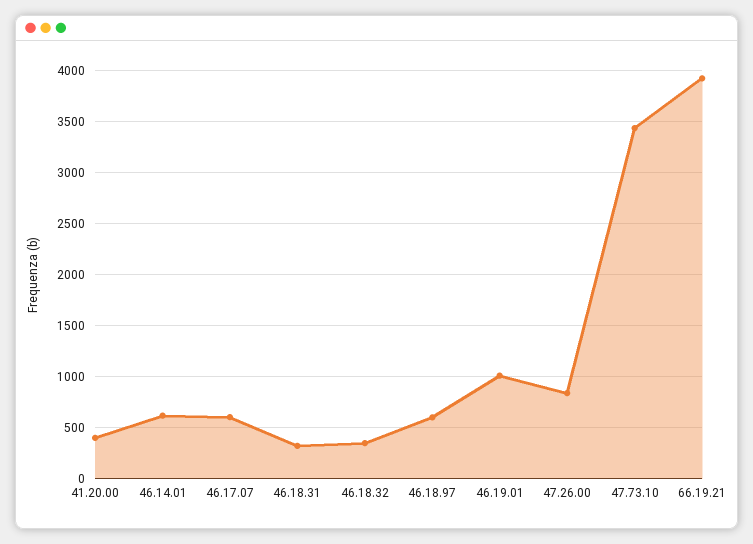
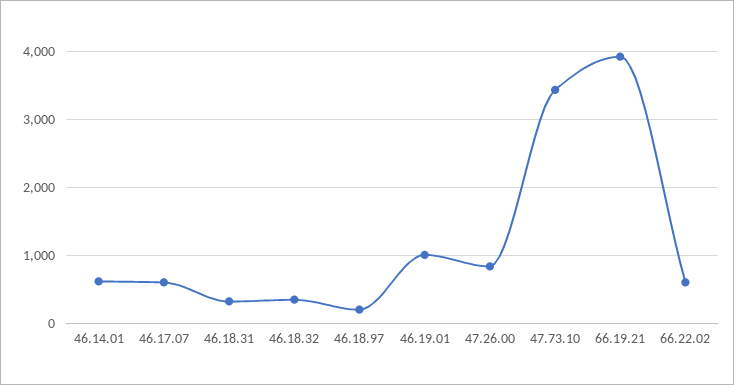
41.20.00: 400 -> none
46.18.97: 600 -> 200
66.22.02: none -> 600

